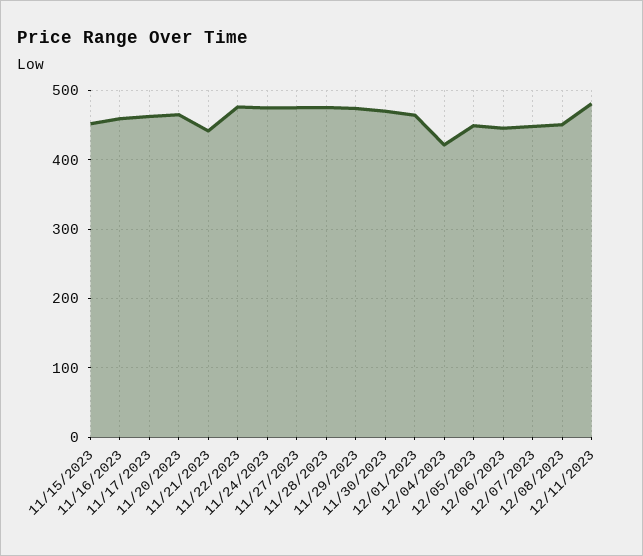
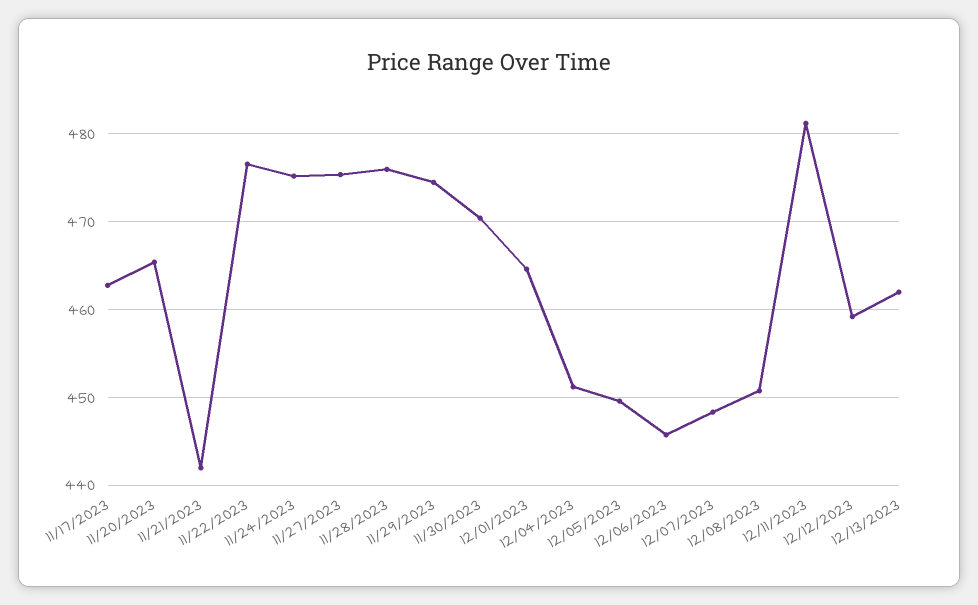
11/15/2023: 450 -> none
11/16/2023: 460 -> none
12/04/2023: 420 -> 451
12/12/2023: none -> 459
12/13/2023: none -> 462

